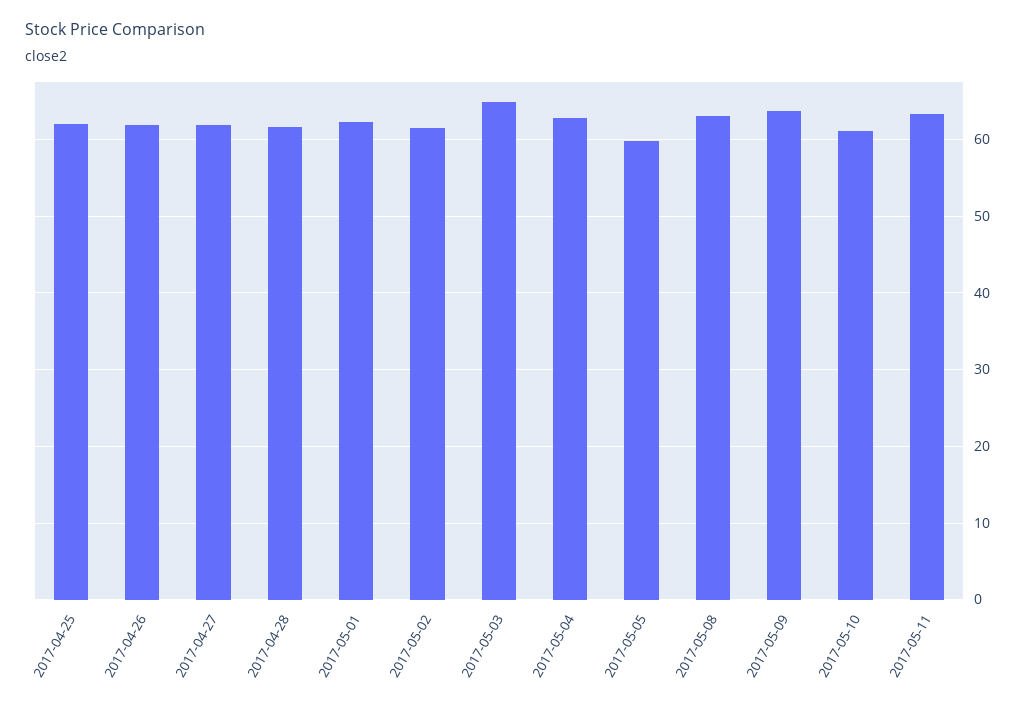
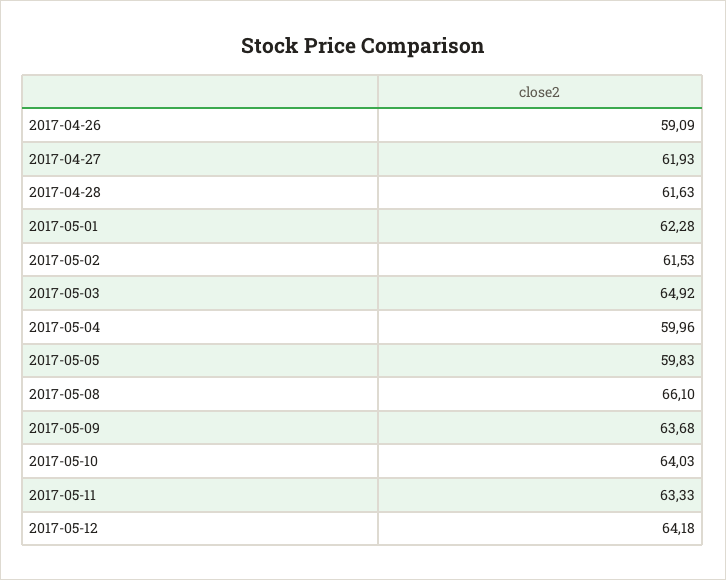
2017-04-25: 62 -> none
2017-04-26: 62 -> 59.09
2017-05-04: 63 -> 59.96
2017-05-08: 63 -> 66.1
2017-05-10: 61 -> 64.03
2017-05-12: none -> 64.18

